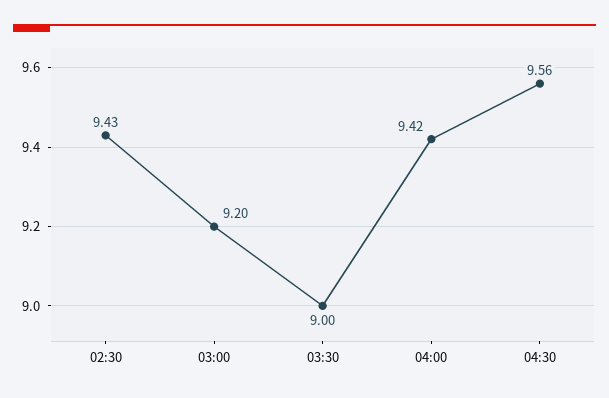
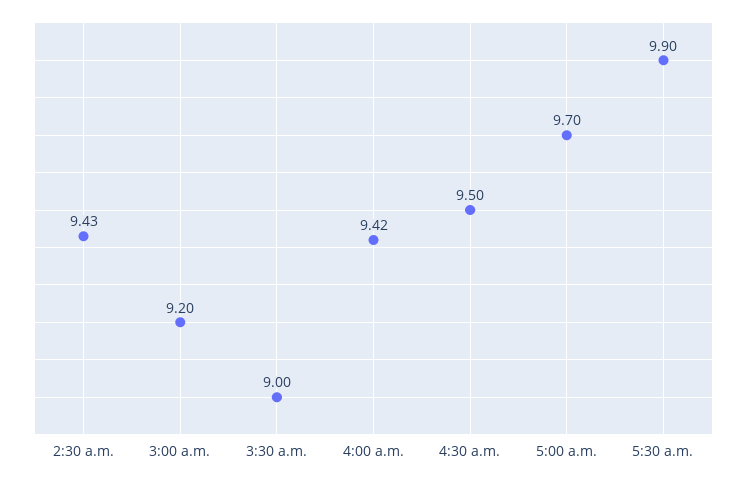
04:30: 9.56 -> 9.5
5:00 a.m.: none -> 9.7
5:30 a.m.: none -> 9.9

